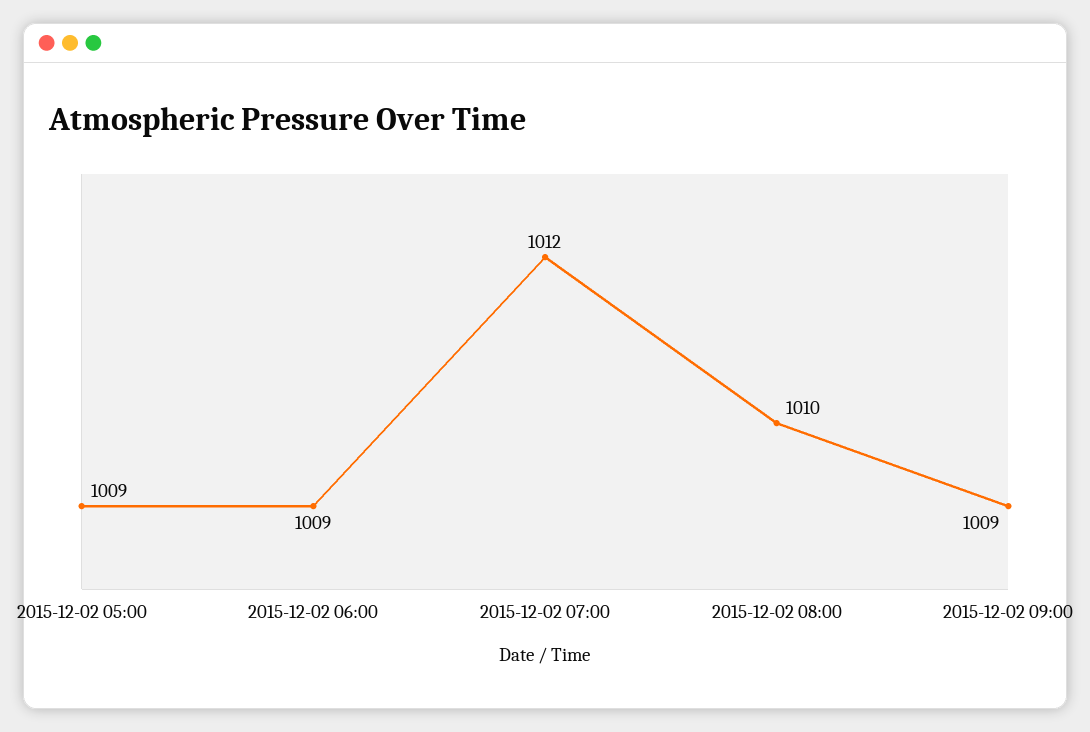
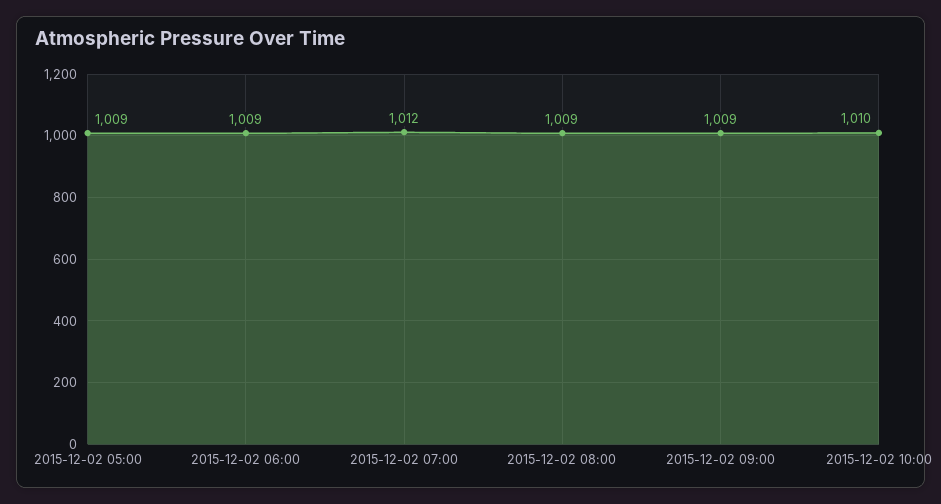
2015-12-02 08:00: 1010 -> 1009
2015-12-02 10:00: none -> 1010

